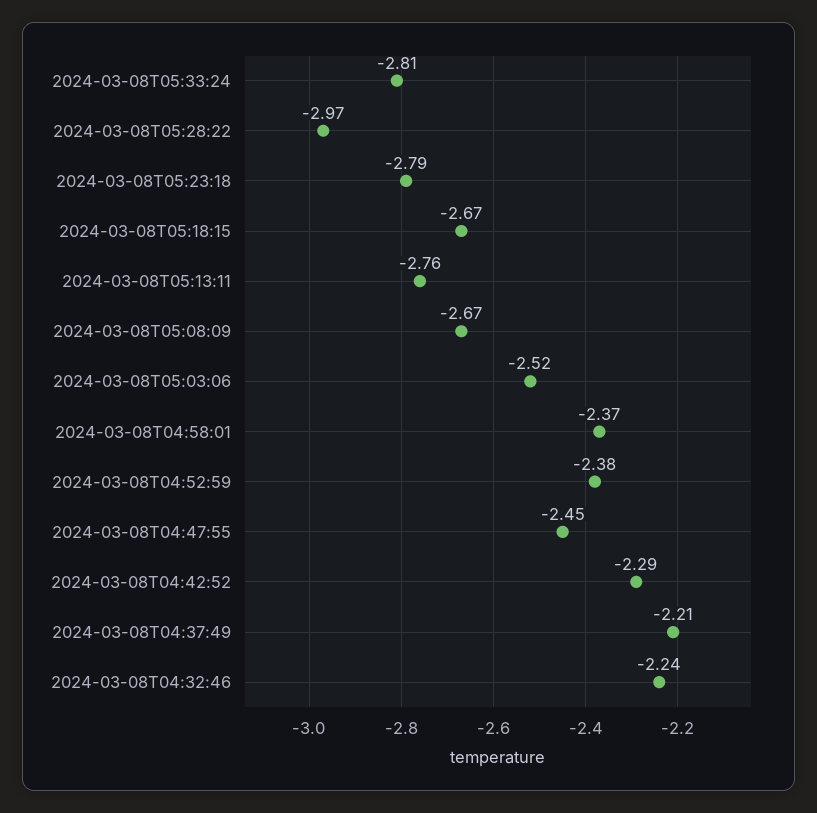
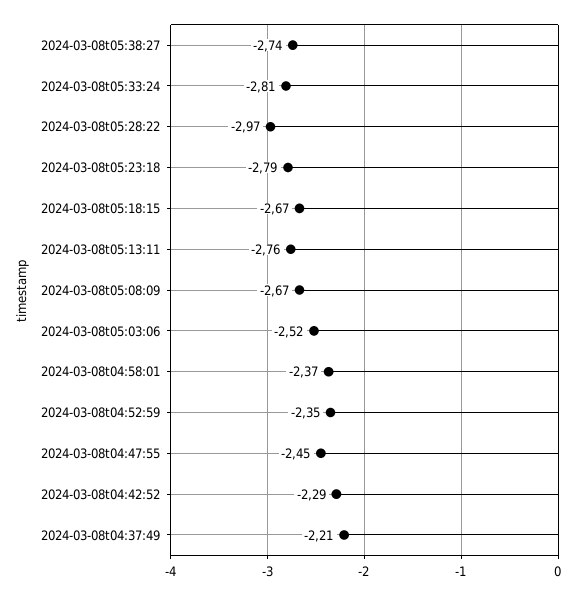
2024-03-08T04:52:59: -2.38 -> -2.35
2024-03-08T04:32:46: -2.24 -> none
2024-03-08t05:38:27: none -> -2.74

